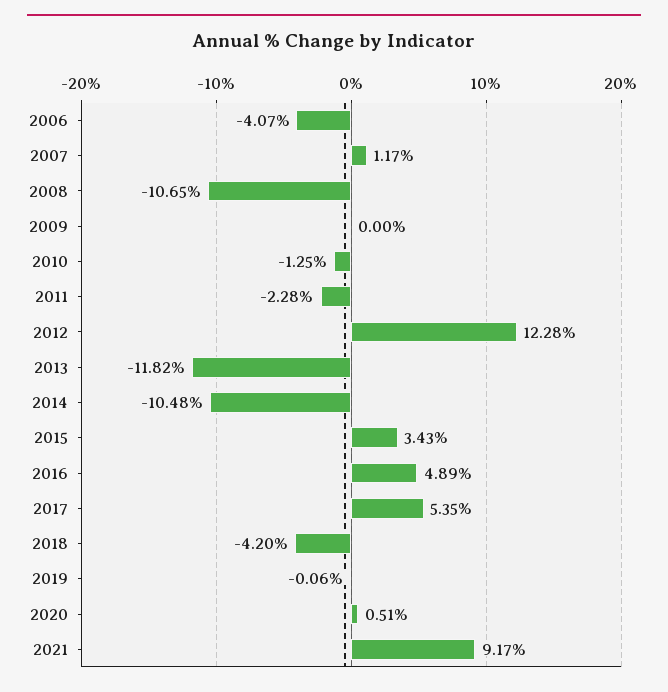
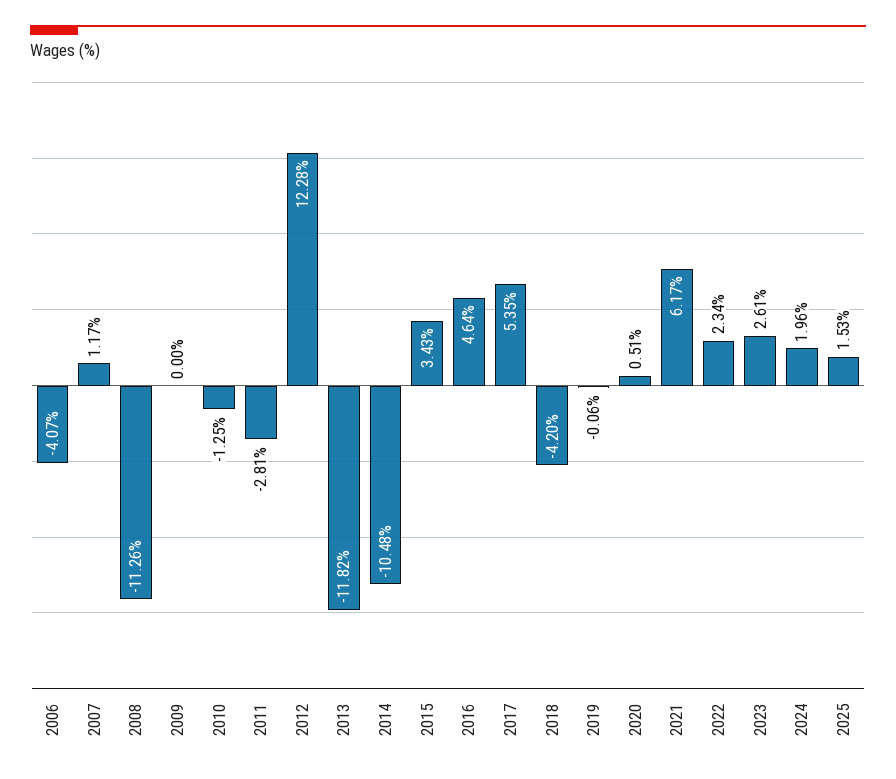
2008: -10.65 -> -11.26
2011: -2.28 -> -2.81
2016: 4.89 -> 4.64
2021: 9.17 -> 6.17
2022: none -> 2.34
2023: none -> 2.61
2024: none -> 1.96
2025: none -> 1.53

